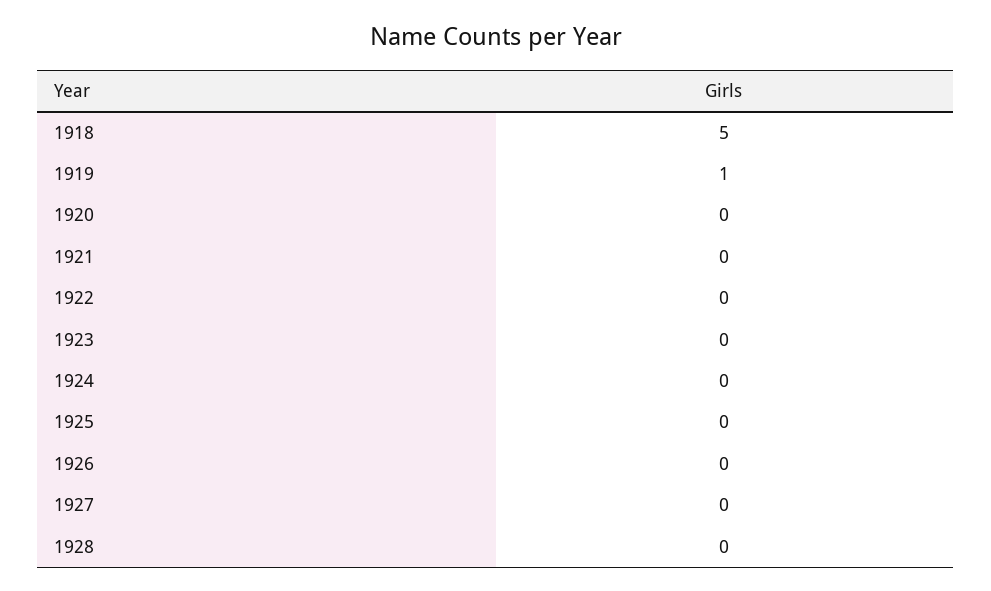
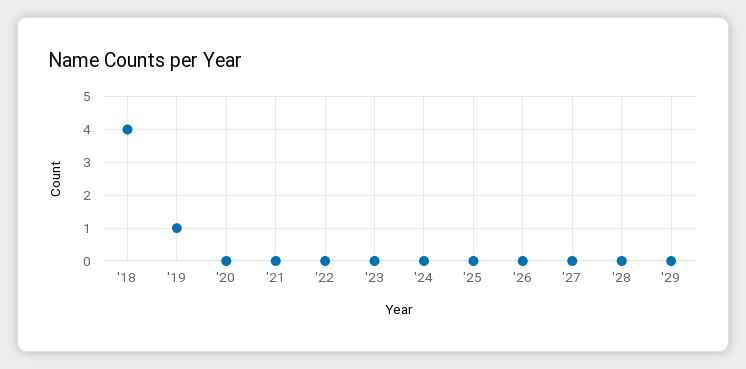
1918: 5 -> 4
'29: none -> 0

